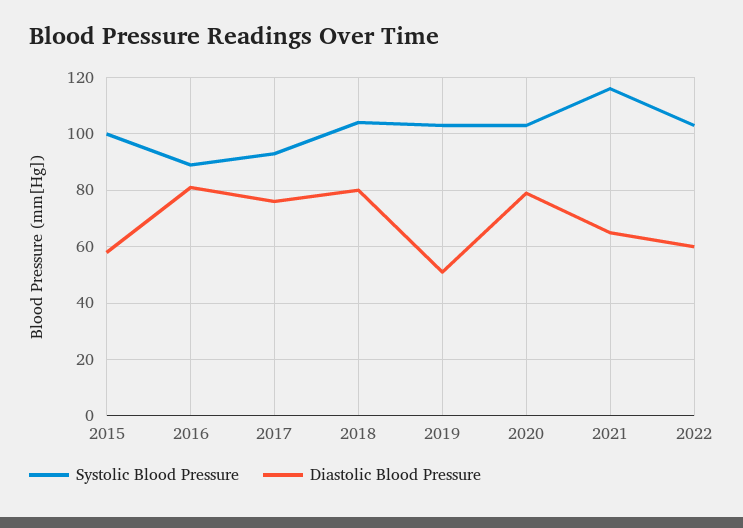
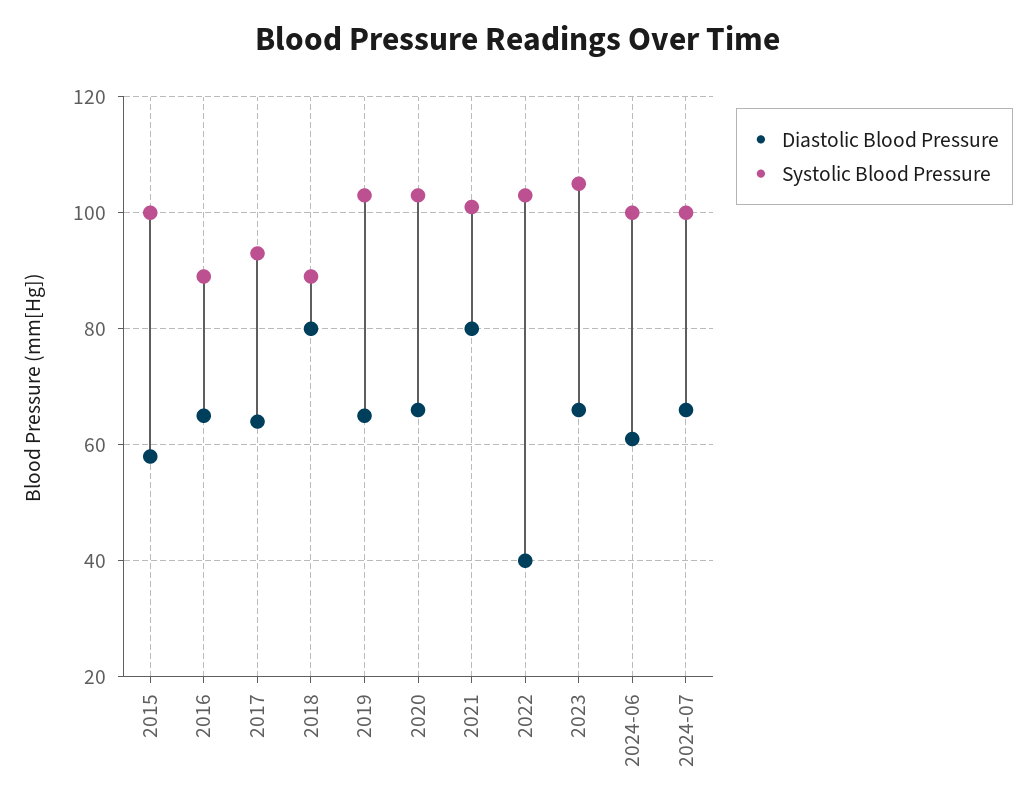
Diastolic Blood Pressure, 2016: 80 -> 65
Diastolic Blood Pressure, 2017: 75 -> 65
Systolic Blood Pressure, 2018: 105 -> 90
Diastolic Blood Pressure, 2019: 50 -> 65
Diastolic Blood Pressure, 2020: 80 -> 65
Systolic Blood Pressure, 2021: 115 -> 100
Diastolic Blood Pressure, 2021: 65 -> 80
Diastolic Blood Pressure, 2022: 60 -> 40
Diastolic Blood Pressure, 2023: none -> 65
Systolic Blood Pressure, 2023: none -> 105
Diastolic Blood Pressure, 2024-06: none -> 60
Systolic Blood Pressure, 2024-06: none -> 100
Diastolic Blood Pressure, 2024-07: none -> 65
Systolic Blood Pressure, 2024-07: none -> 100

